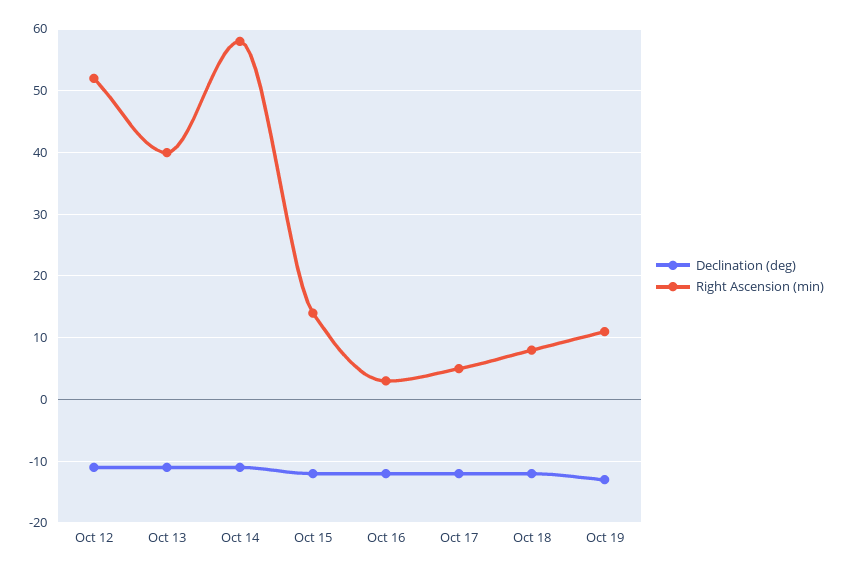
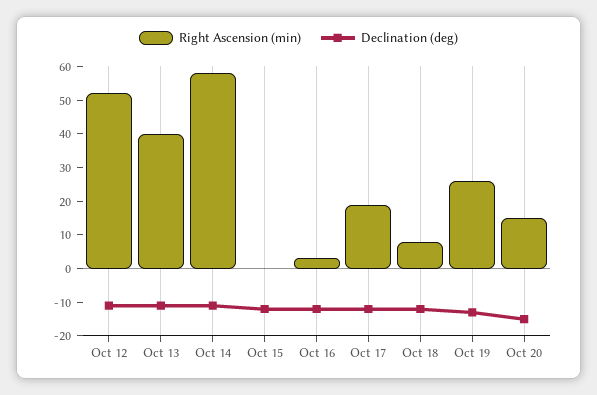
Right Ascension (min), Oct 15: 14 -> 0
Right Ascension (min), Oct 17: 5 -> 20
Right Ascension (min), Oct 19: 11 -> 25
Right Ascension (min), Oct 20: none -> 15
Declination (deg), Oct 20: none -> -15

